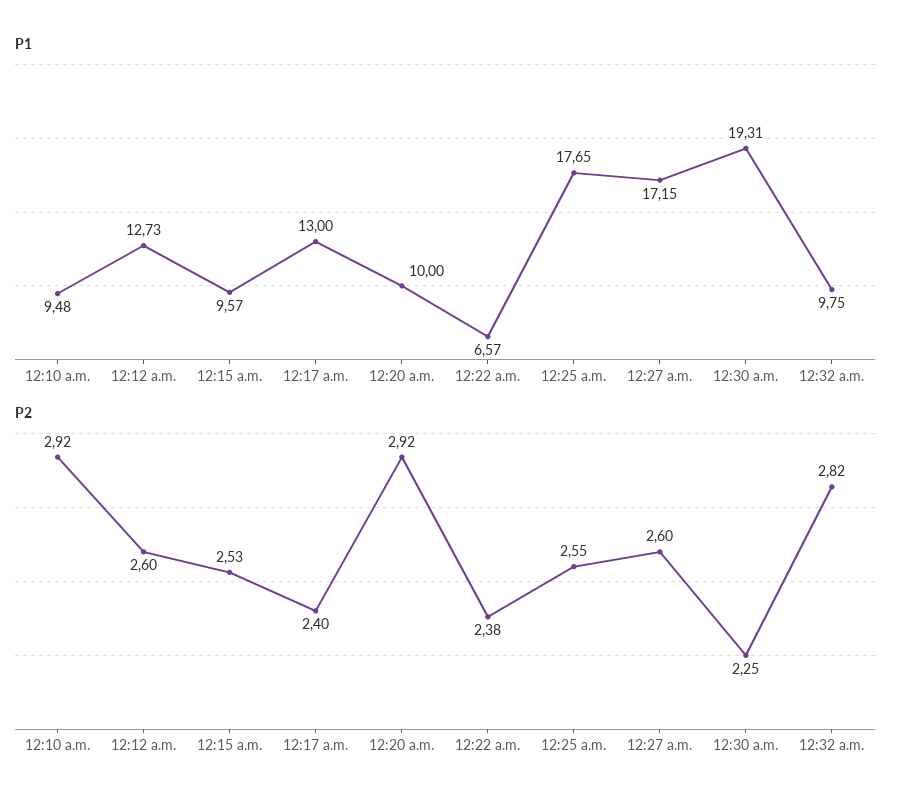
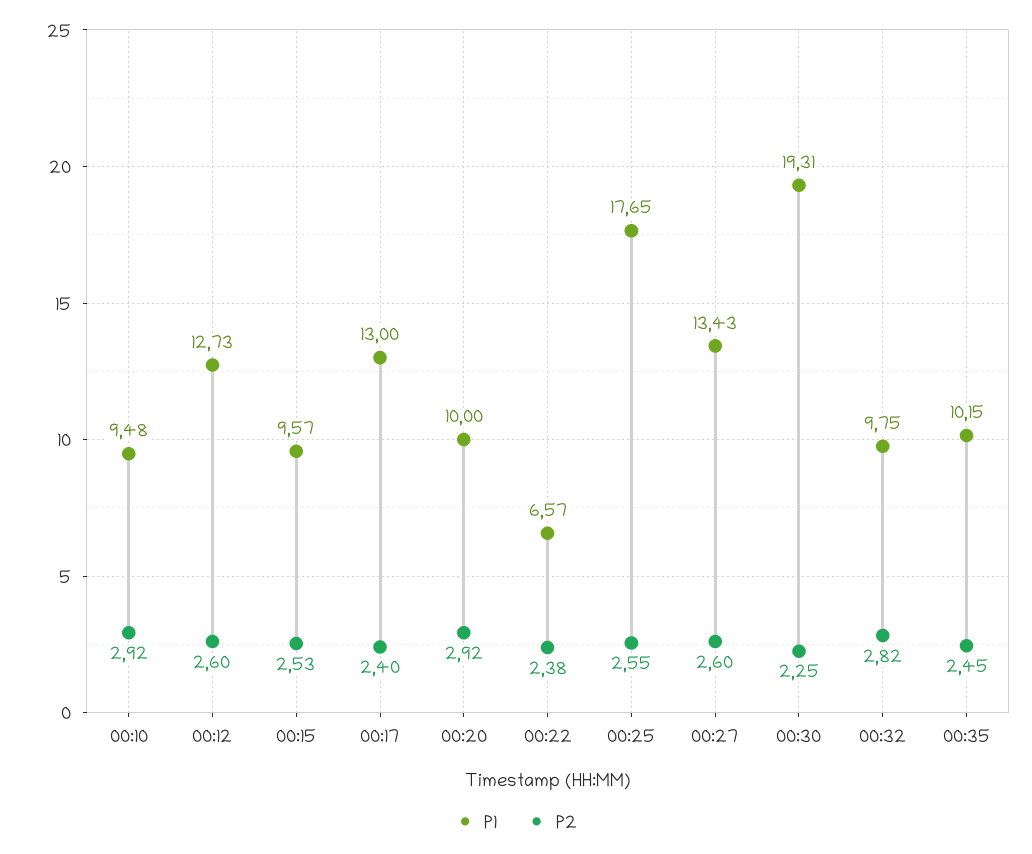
P1, 12:27 a.m.: 17.15 -> 13.43
P1, 00:35: none -> 10.15
P2, 00:35: none -> 2.45

